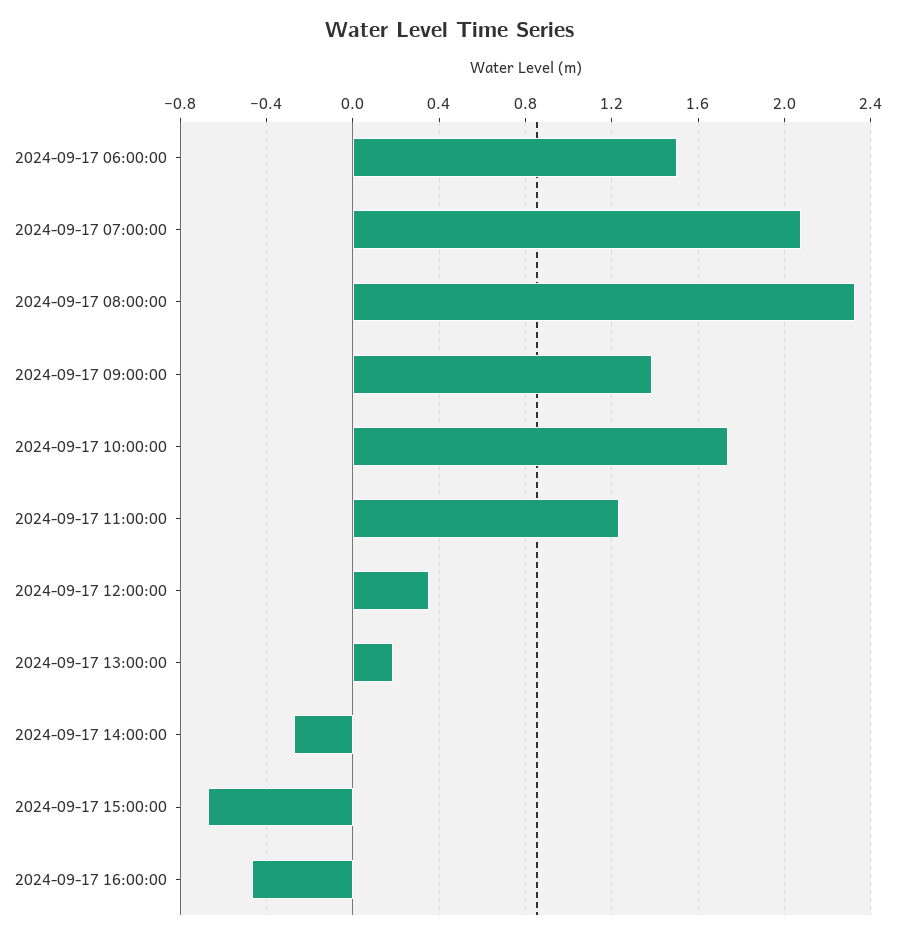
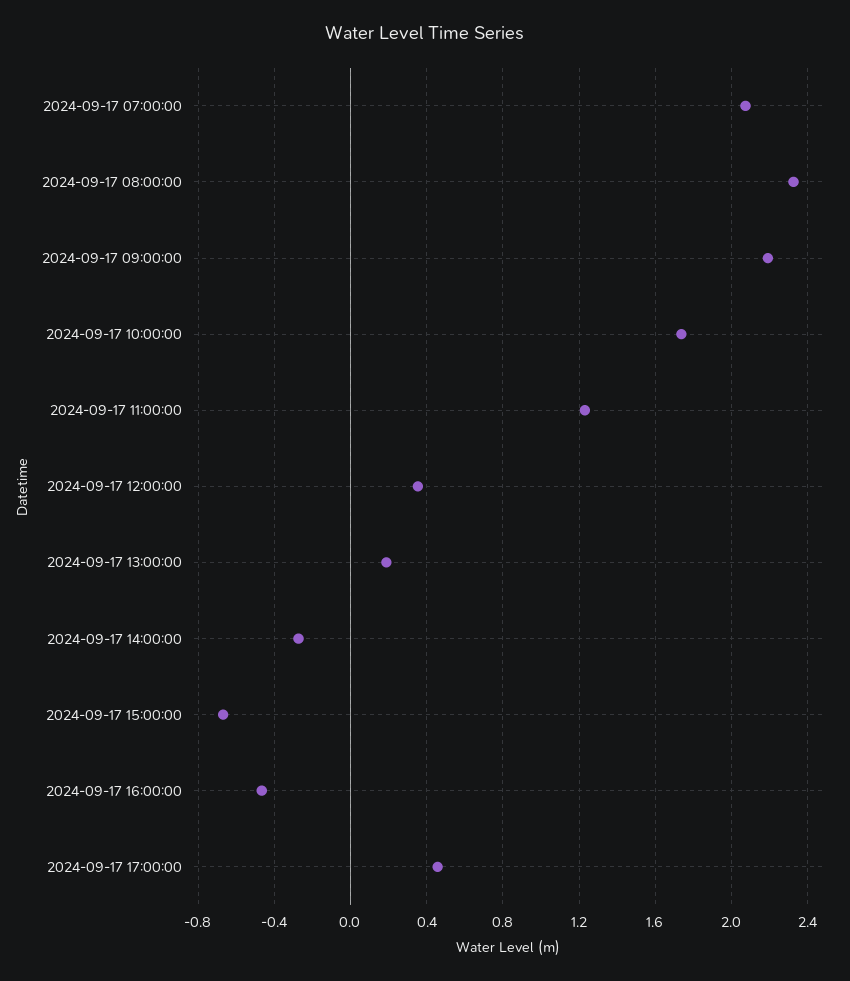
2024-09-17 06:00:00: 1.5 -> none
2024-09-17 09:00:00: 1.4 -> 2.2
2024-09-17 17:00:00: none -> 0.45

